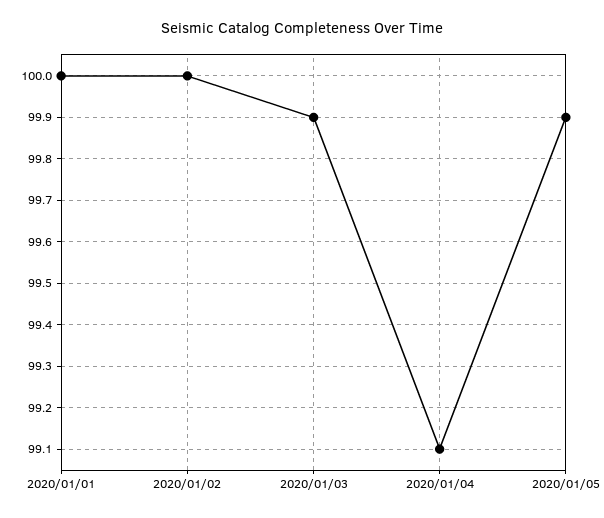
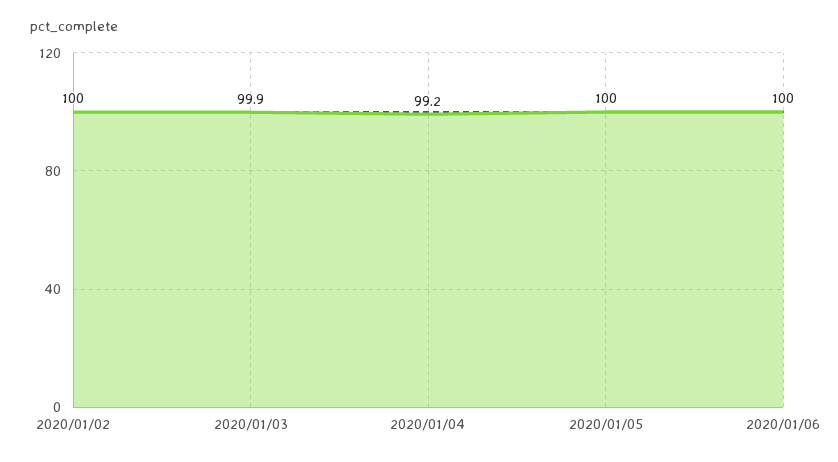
2020/01/01: 100 -> none
2020/01/04: 99.1 -> 99.2
2020/01/05: 99.9 -> 100
2020/01/06: none -> 100

